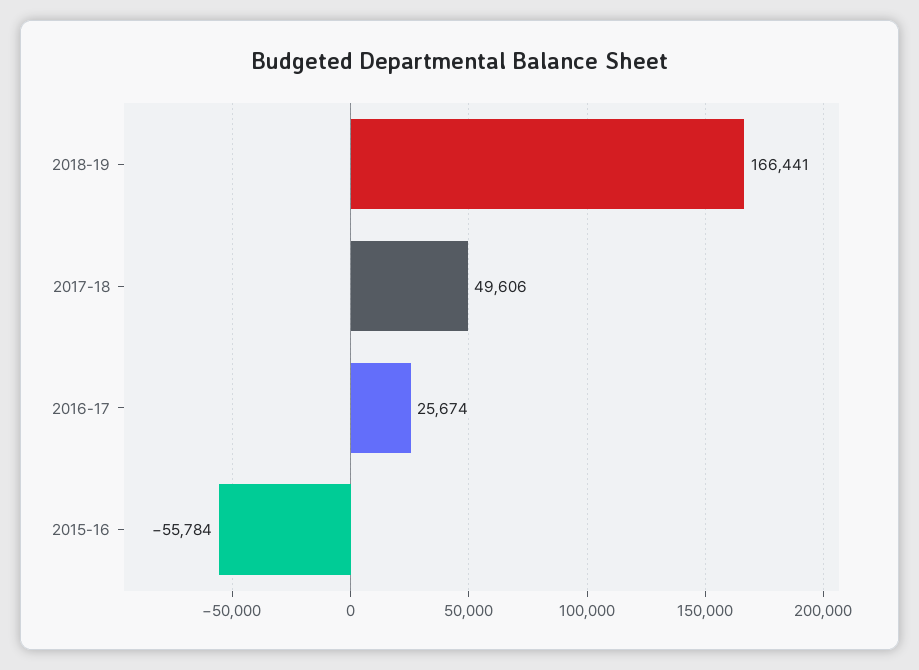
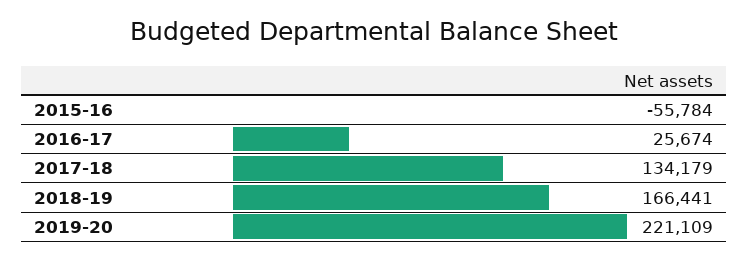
2017-18: 49606 -> 134179
2019-20: none -> 221109

